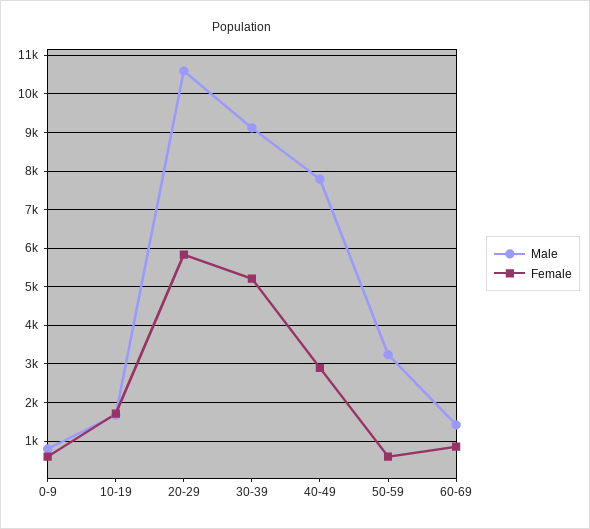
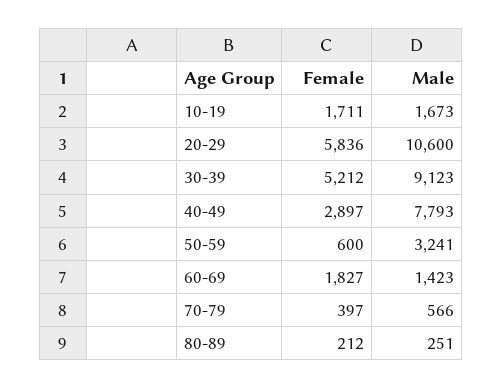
Male, 0-9: 800 -> none
Female, 0-9: 600 -> none
Female, 60-69: 800 -> 1827
Female, 70-79: none -> 397
Male, 70-79: none -> 566
Female, 80-89: none -> 212
Male, 80-89: none -> 251

